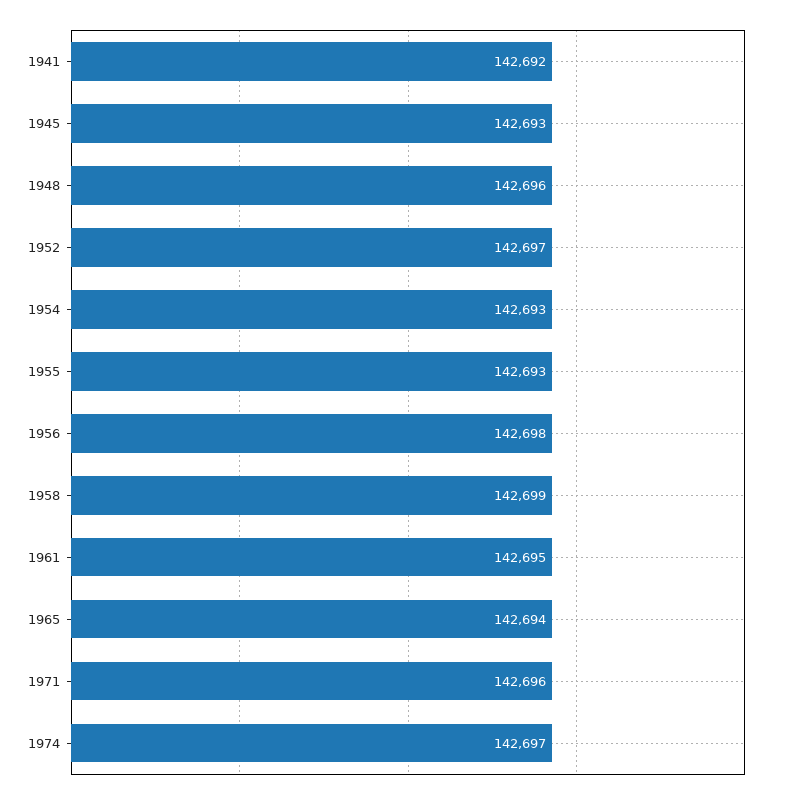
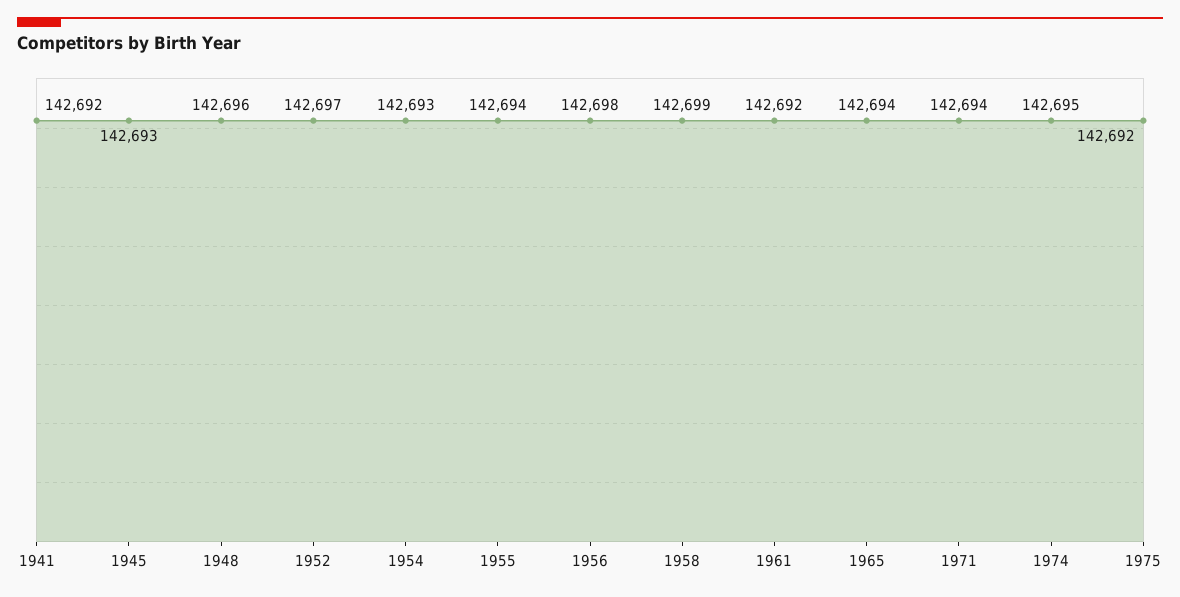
1955: 142693 -> 142694
1961: 142695 -> 142692
1971: 142696 -> 142694
1974: 142697 -> 142695
1975: none -> 142692

